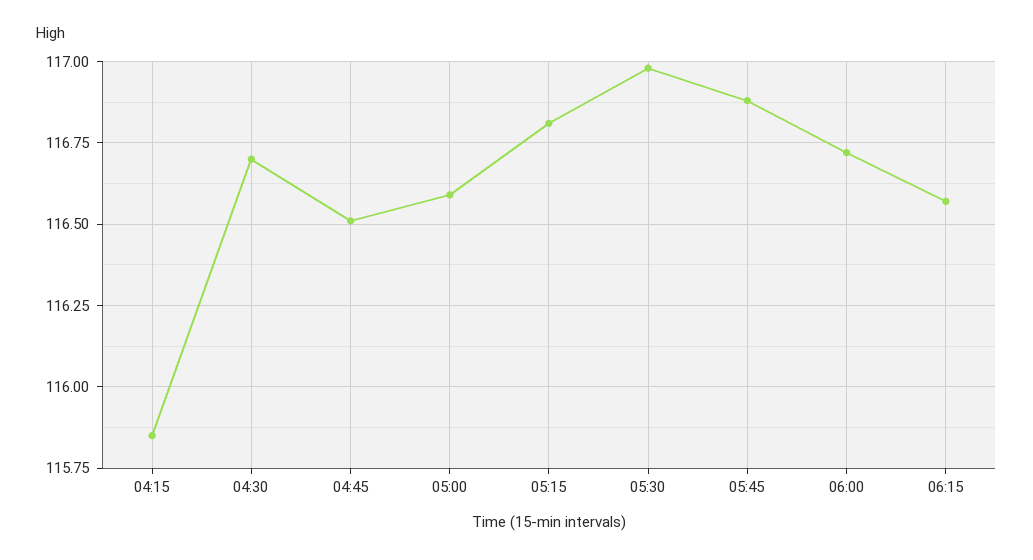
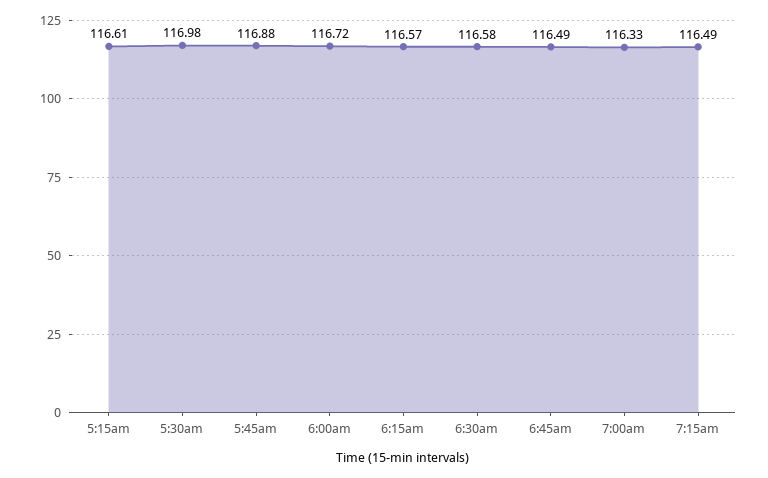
04:15: 115.85 -> none
04:30: 116.7 -> none
04:45: 116.5 -> none
05:00: 116.6 -> none
05:15: 116.8 -> 116.61
6:30am: none -> 116.58
6:45am: none -> 116.49
7:00am: none -> 116.33
7:15am: none -> 116.49

